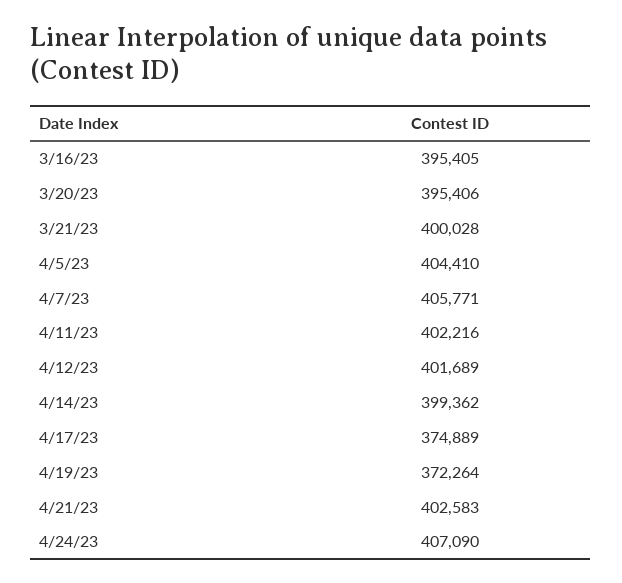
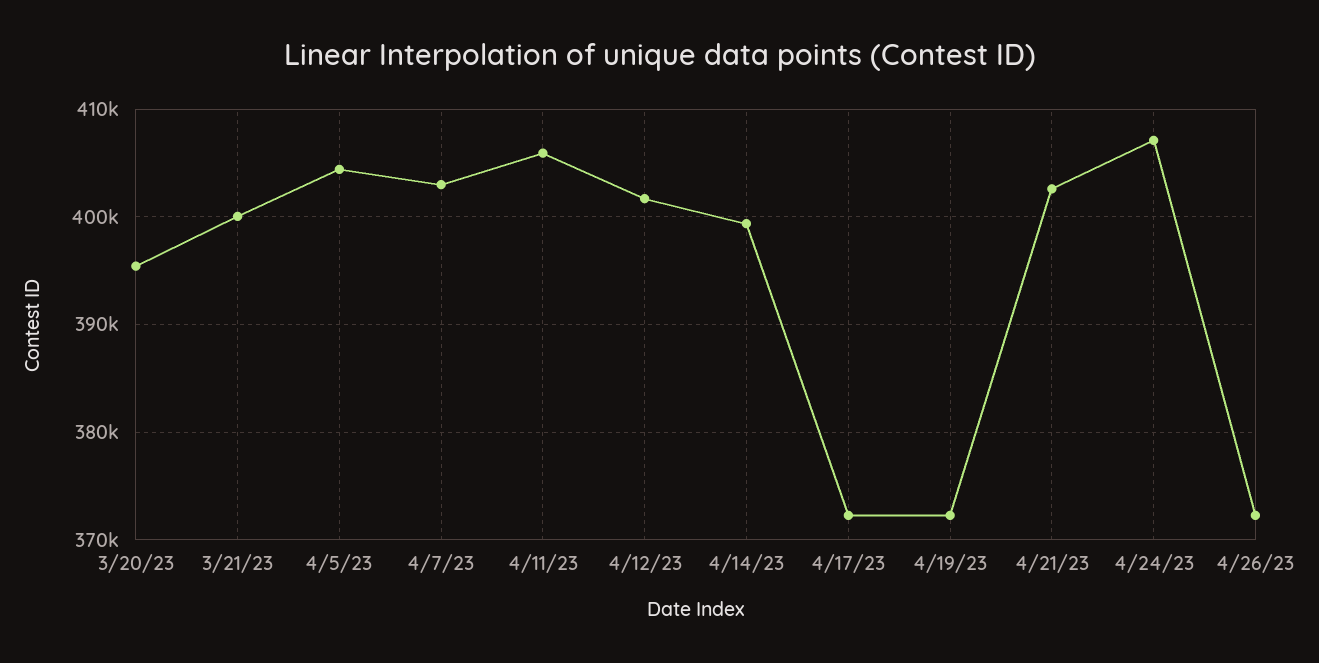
3/16/23: 395405 -> none
4/7/23: 405771 -> 403000
4/11/23: 402216 -> 406000
4/17/23: 374889 -> 372000
4/26/23: none -> 372000

